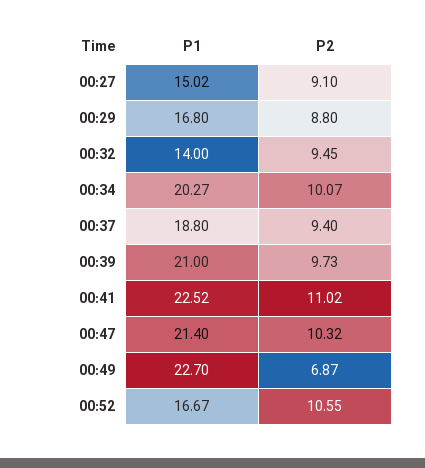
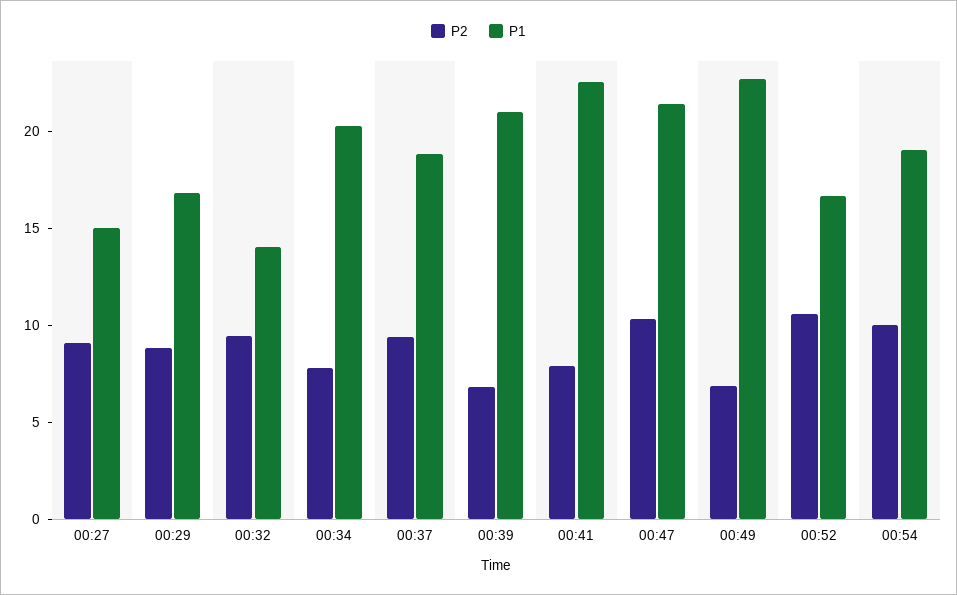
P2, 00:34: 10.07 -> 8
P2, 00:39: 9.73 -> 7
P2, 00:41: 11.02 -> 8
P2, 00:54: none -> 10
P1, 00:54: none -> 19

